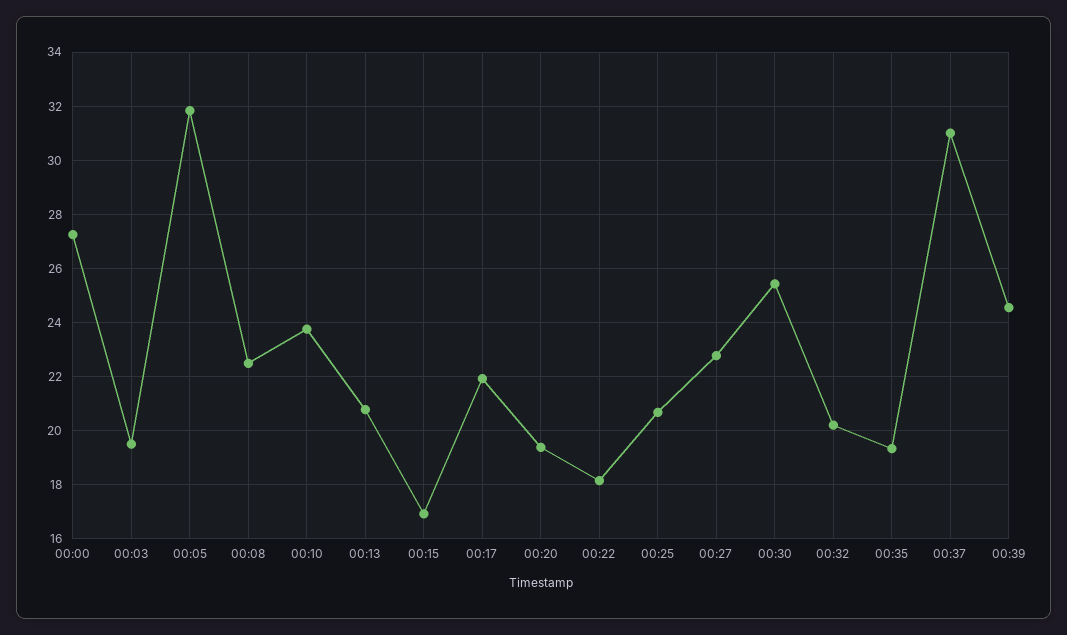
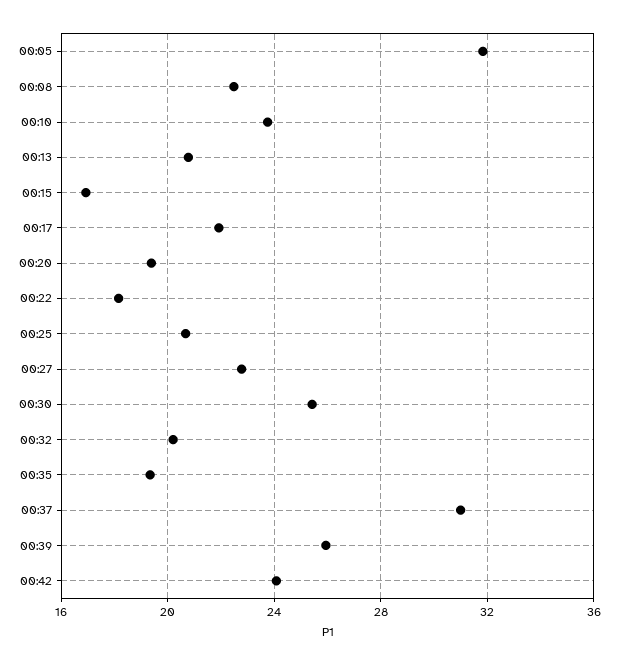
00:00: 27.25 -> none
00:03: 19.5 -> none
00:39: 24.5 -> 26
00:42: none -> 24

